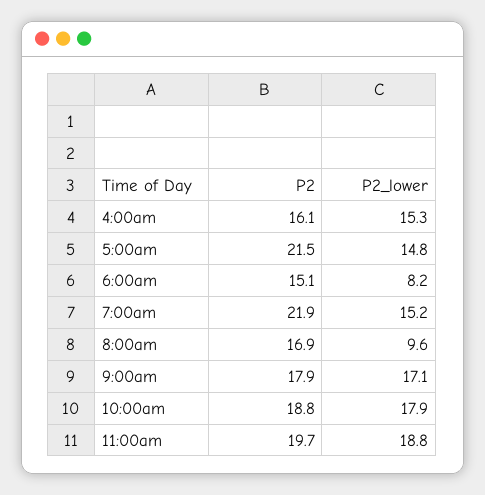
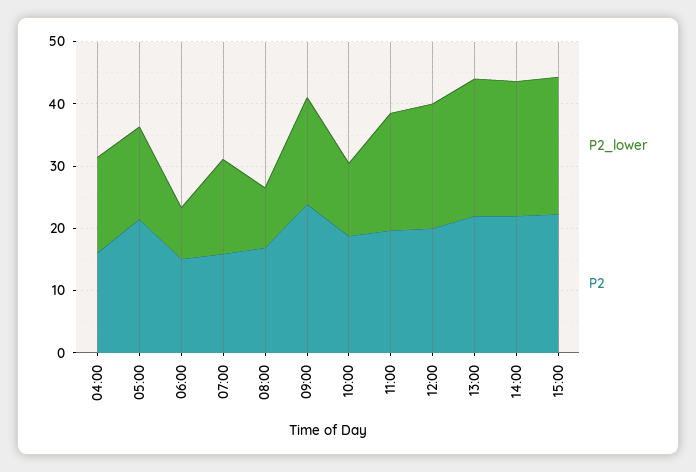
P2, 7:00am: 21.9 -> 16
P2, 9:00am: 17.9 -> 24
P2_lower, 10:00am: 17.9 -> 12
P2_lower, 12:00: none -> 20
P2, 12:00: none -> 20
P2_lower, 13:00: none -> 22
P2, 13:00: none -> 22
P2_lower, 14:00: none -> 22
P2, 14:00: none -> 22
P2_lower, 15:00: none -> 22
P2, 15:00: none -> 22

